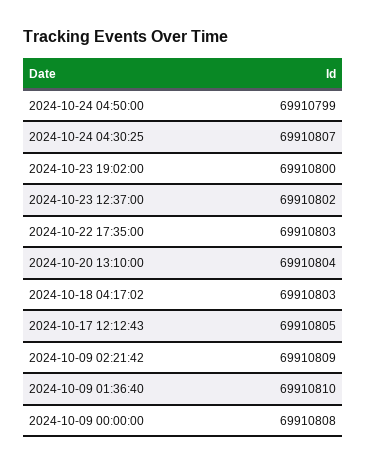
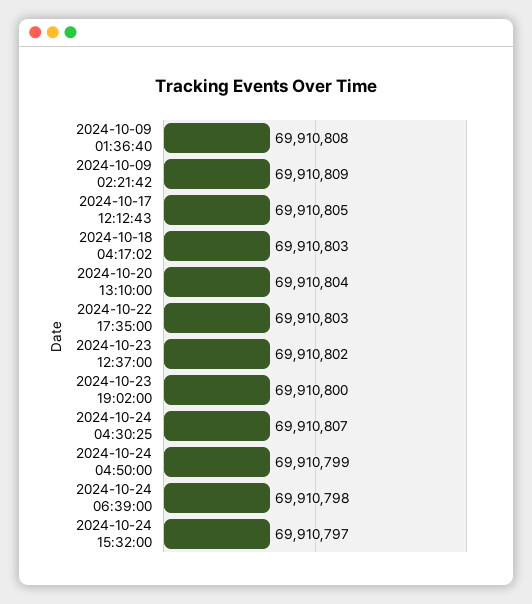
2024-10-09 01:36:40: 69910810 -> 69910808
2024-10-09 00:00:00: 69910808 -> none
2024-10-24 06:39:00: none -> 69910798
2024-10-24 15:32:00: none -> 69910797

